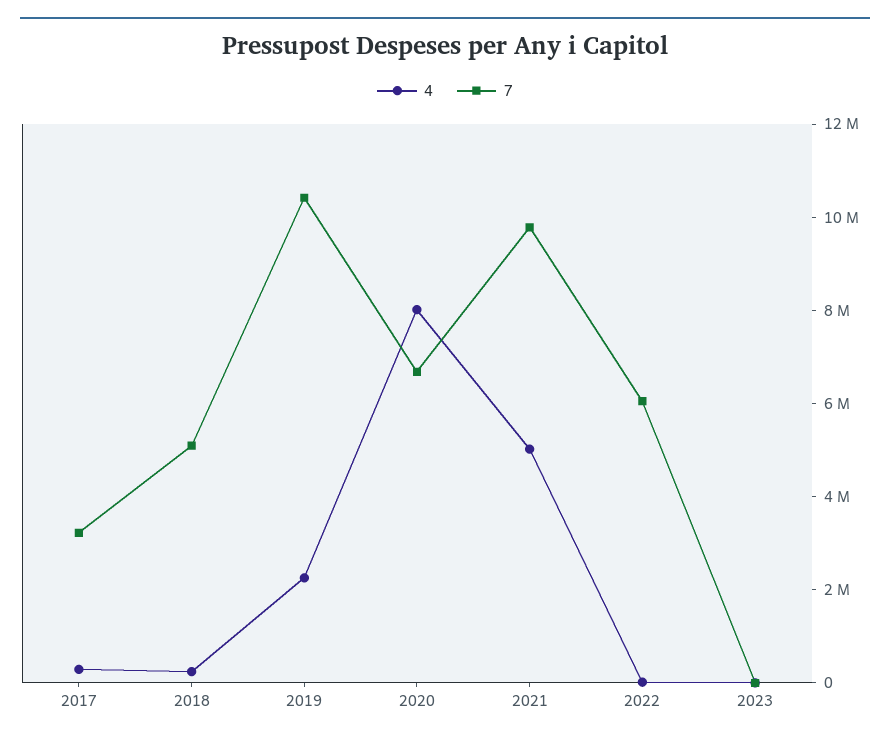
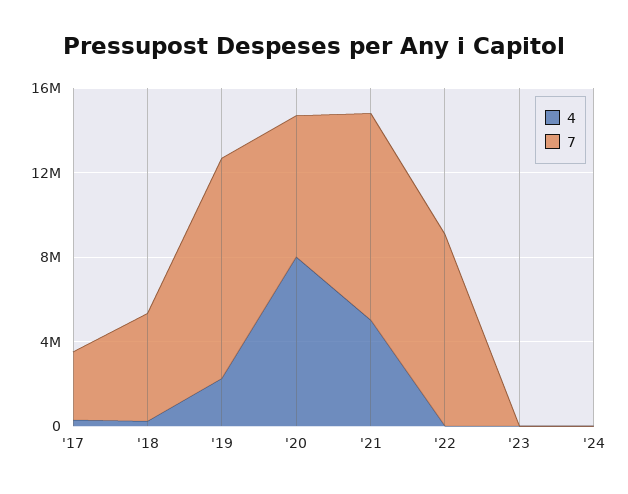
7, 2022: 6000000 -> 9000000
4, '24: none -> 0
7, '24: none -> 0

